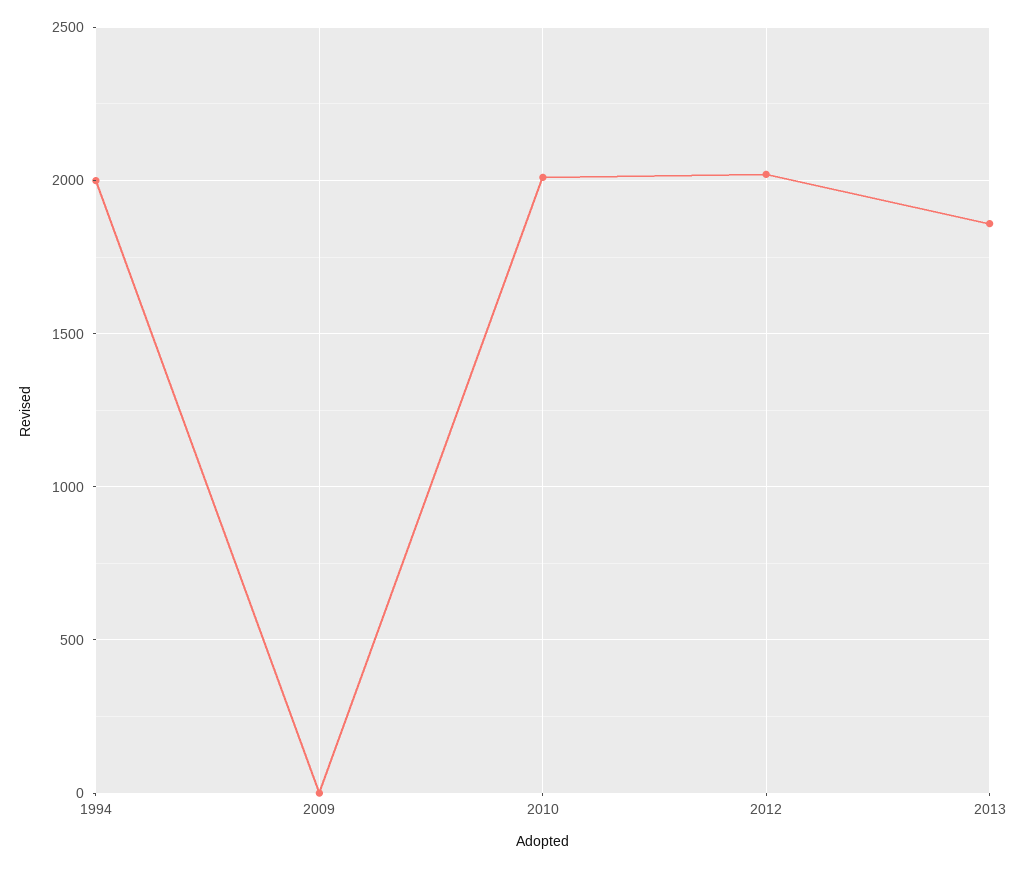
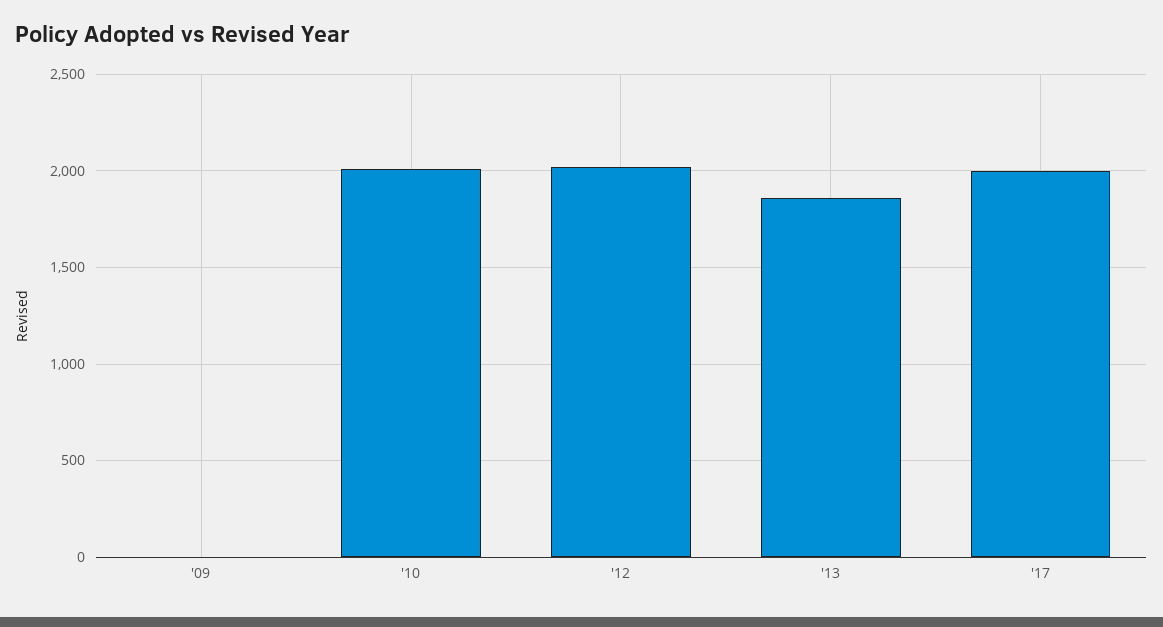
1994: 2000 -> none
'17: none -> 2000

